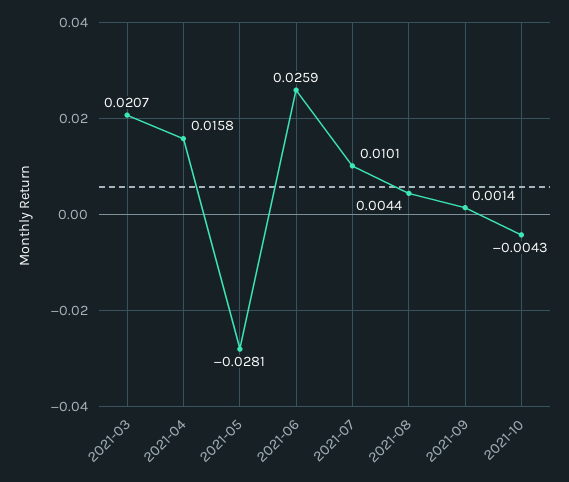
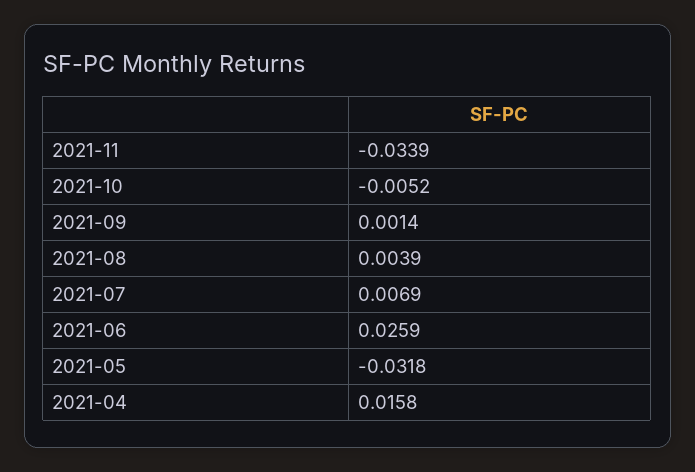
2021-03: 0.0207 -> none
2021-05: -0.0281 -> -0.0318
2021-07: 0.0101 -> 0.0069
2021-08: 0.0044 -> 0.0039
2021-10: -0.0043 -> -0.0052
2021-11: none -> -0.0339

